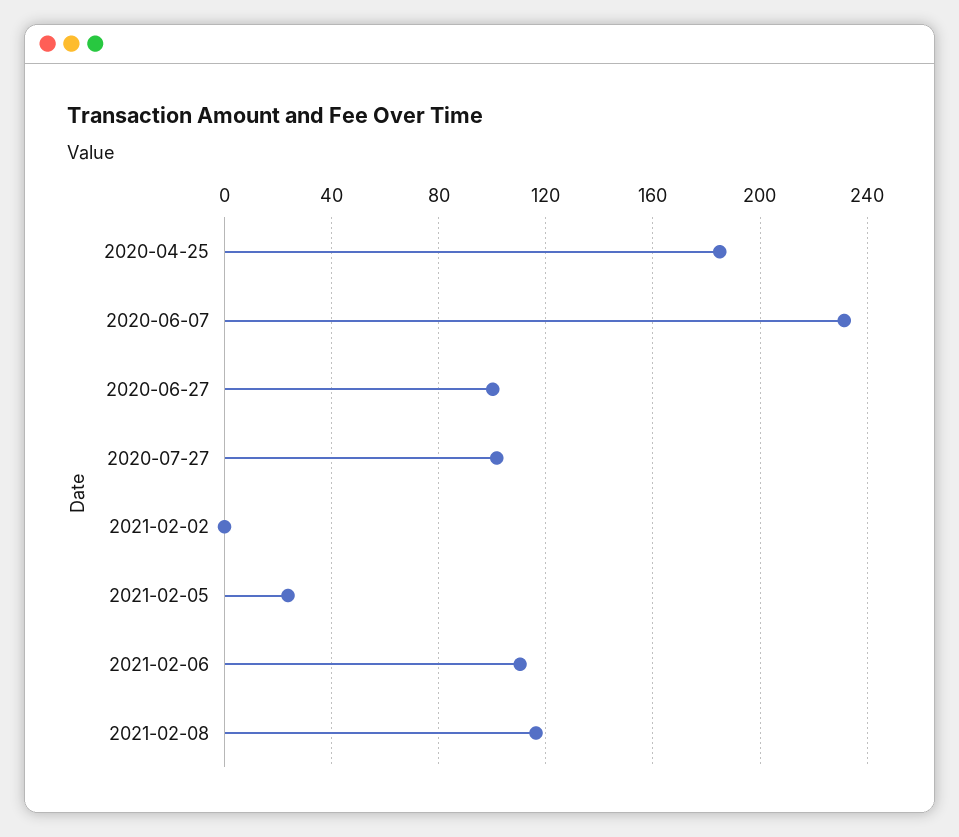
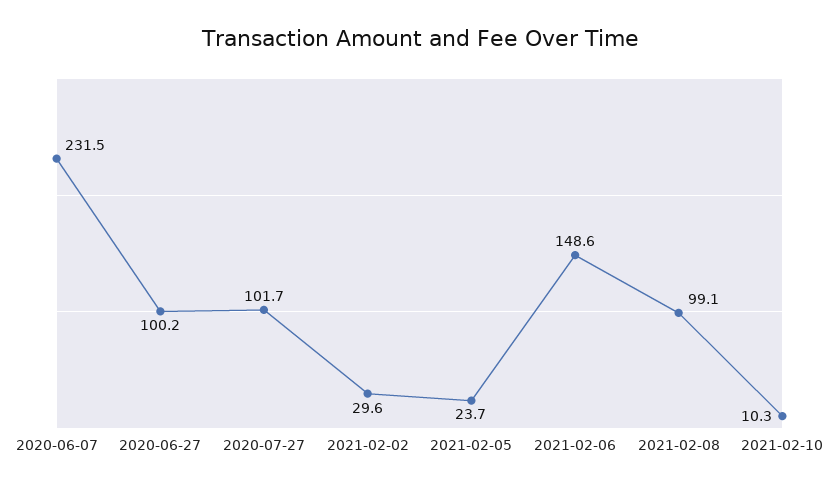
2020-04-25: 185 -> none
2021-02-02: 0 -> 29.6
2021-02-06: 110 -> 148.6
2021-02-08: 115 -> 99.1
2021-02-10: none -> 10.3

